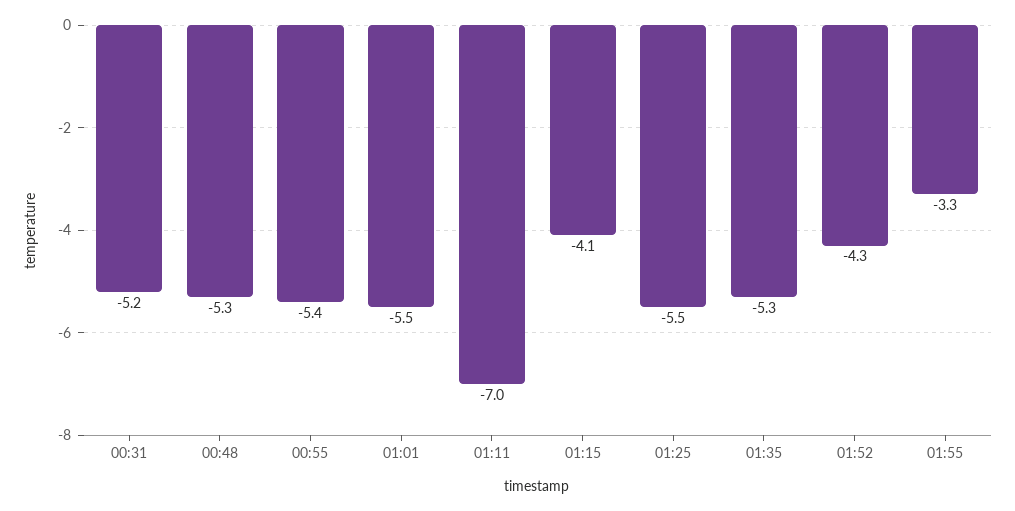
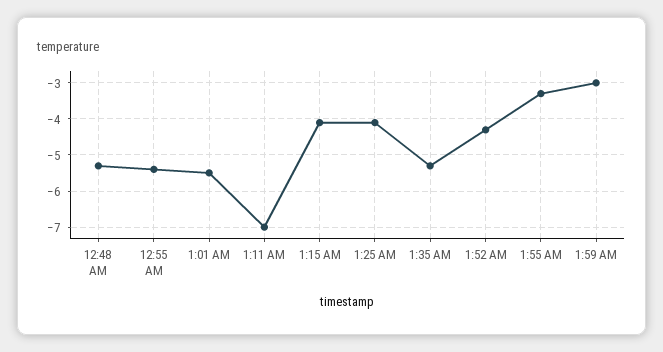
00:31: -5.2 -> none
01:25: -5.5 -> -4
1:59 AM: none -> -3

